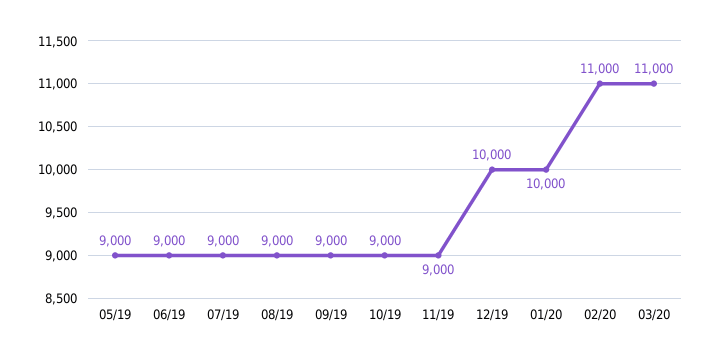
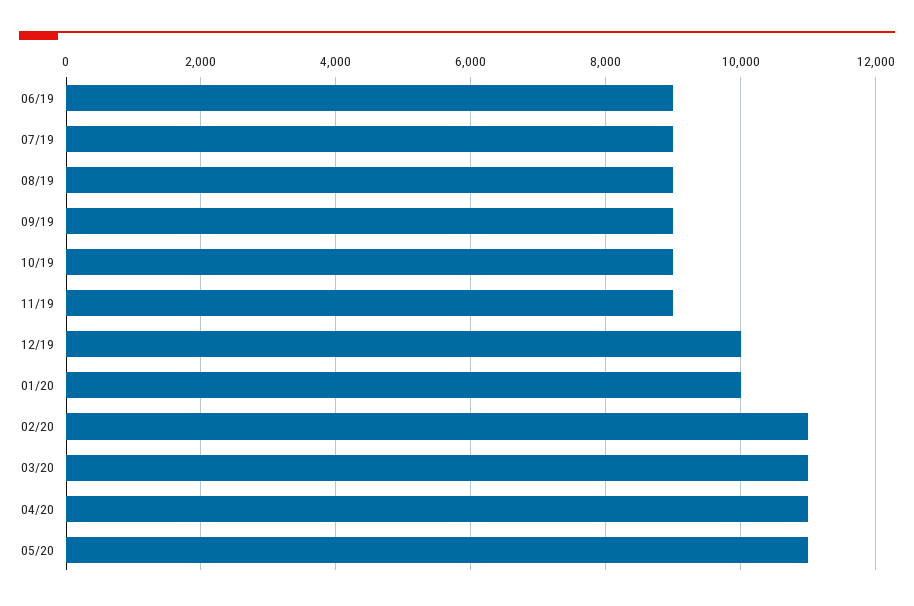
05/19: 9000 -> none
04/20: none -> 11000
05/20: none -> 11000

